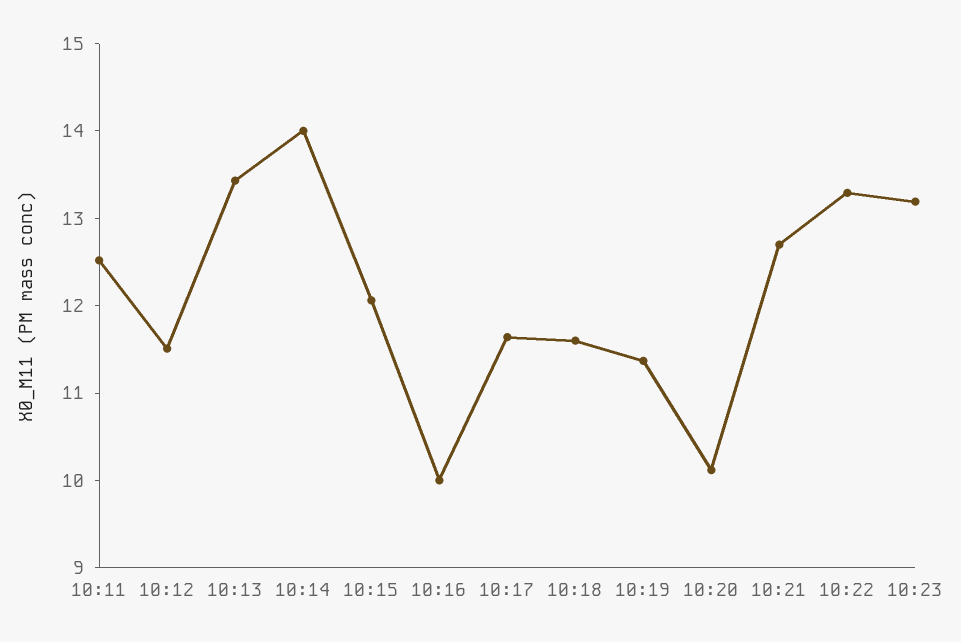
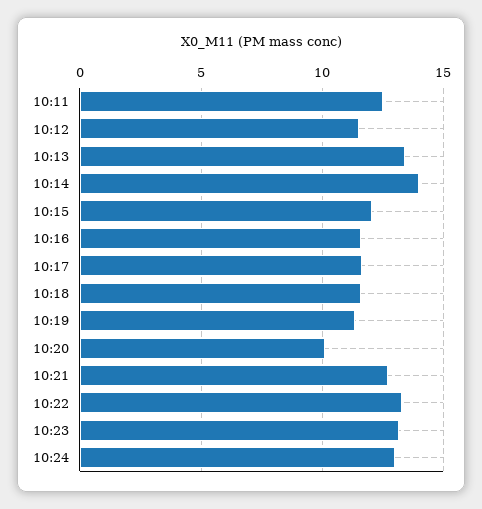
10:16: 10 -> 11.5
10:24: none -> 13

